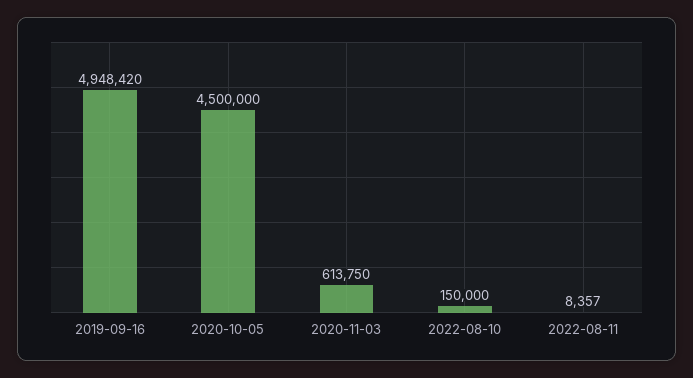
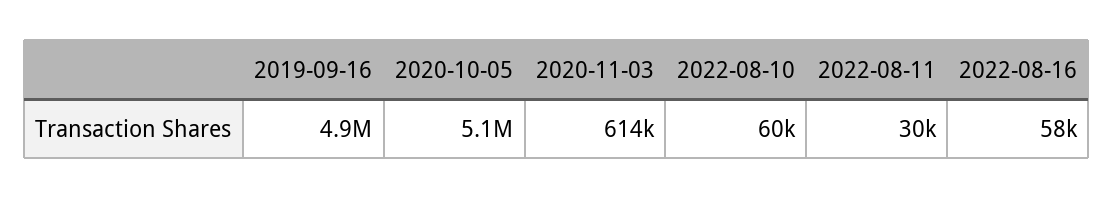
2020-10-05: 4500000 -> 5100000
2022-08-10: 150000 -> 60000
2022-08-11: 8357 -> 30000
2022-08-16: none -> 58000

